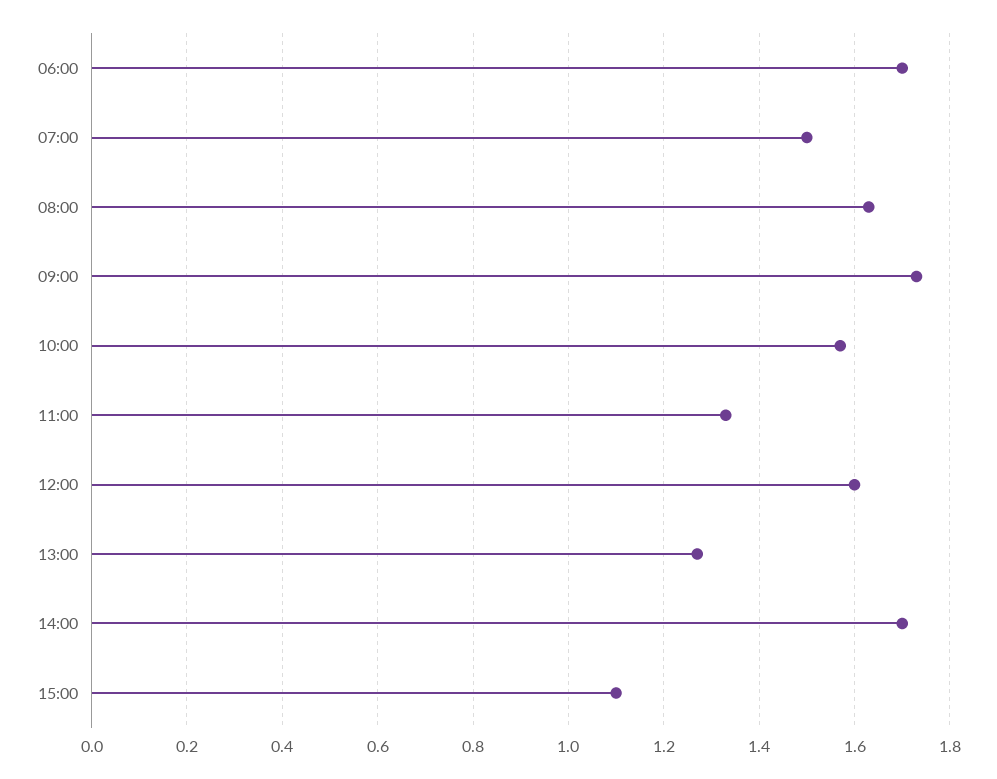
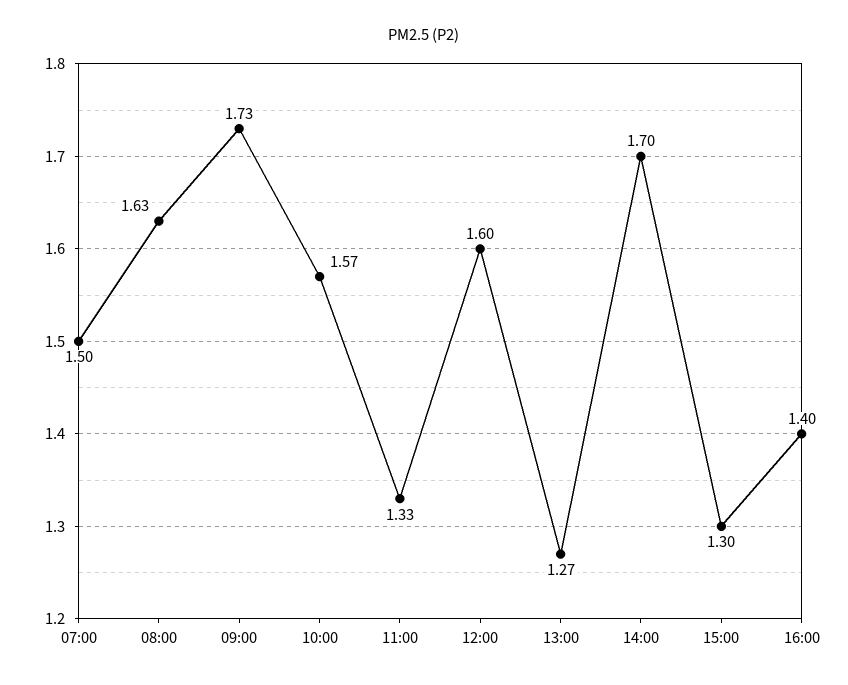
06:00: 1.7 -> none
15:00: 1.1 -> 1.3
16:00: none -> 1.4

